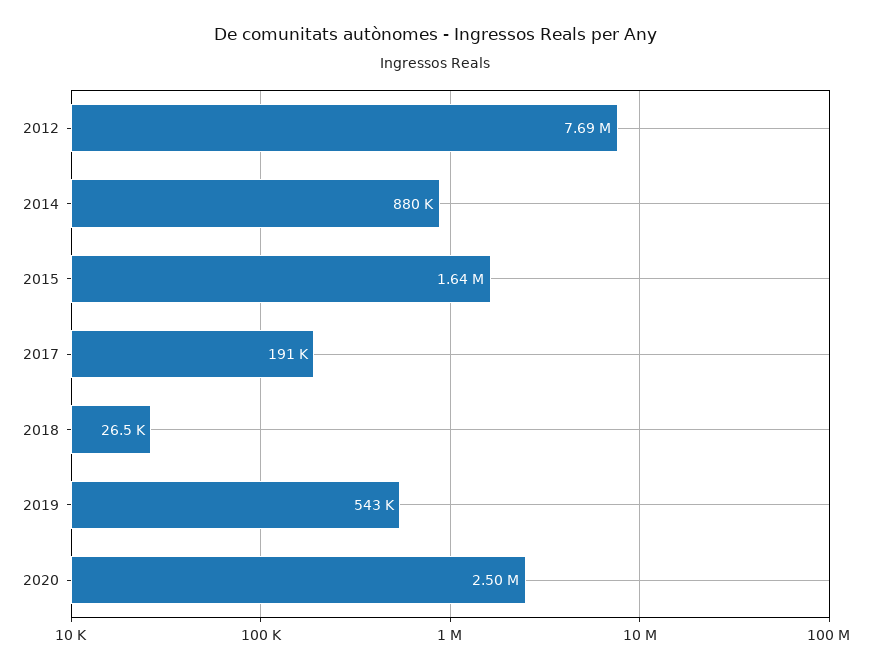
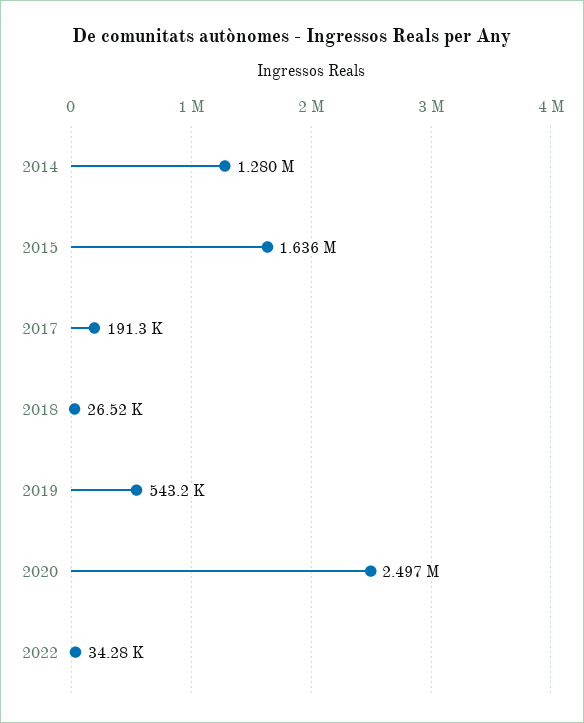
2012: 7690000 -> none
2014: 880000 -> 1280000
2022: none -> 34280

